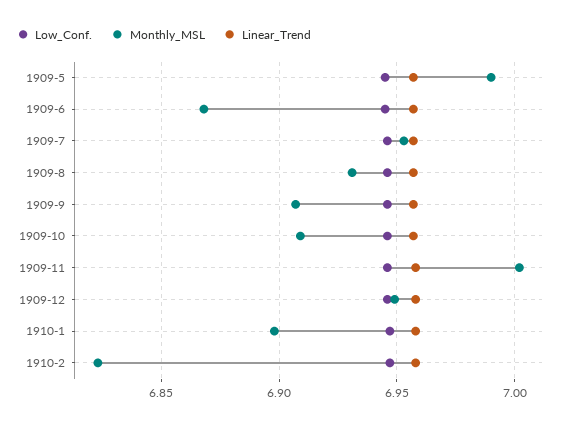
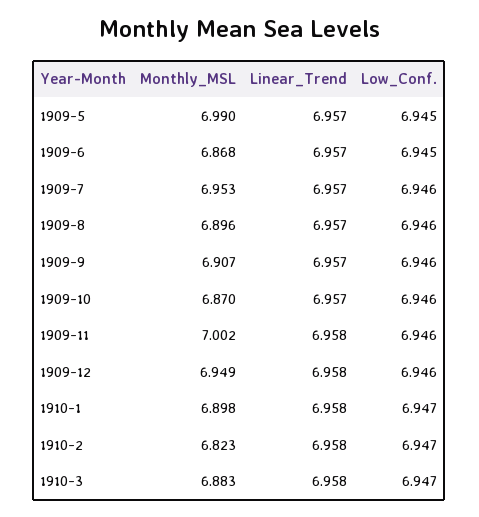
Monthly_MSL, 1909-8: 6.93 -> 6.896
Monthly_MSL, 1909-10: 6.91 -> 6.87
Monthly_MSL, 1910-3: none -> 6.883
Linear_Trend, 1910-3: none -> 6.958
Low_Conf., 1910-3: none -> 6.947

